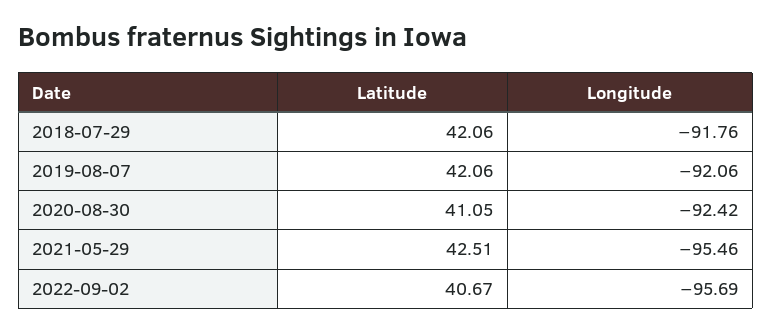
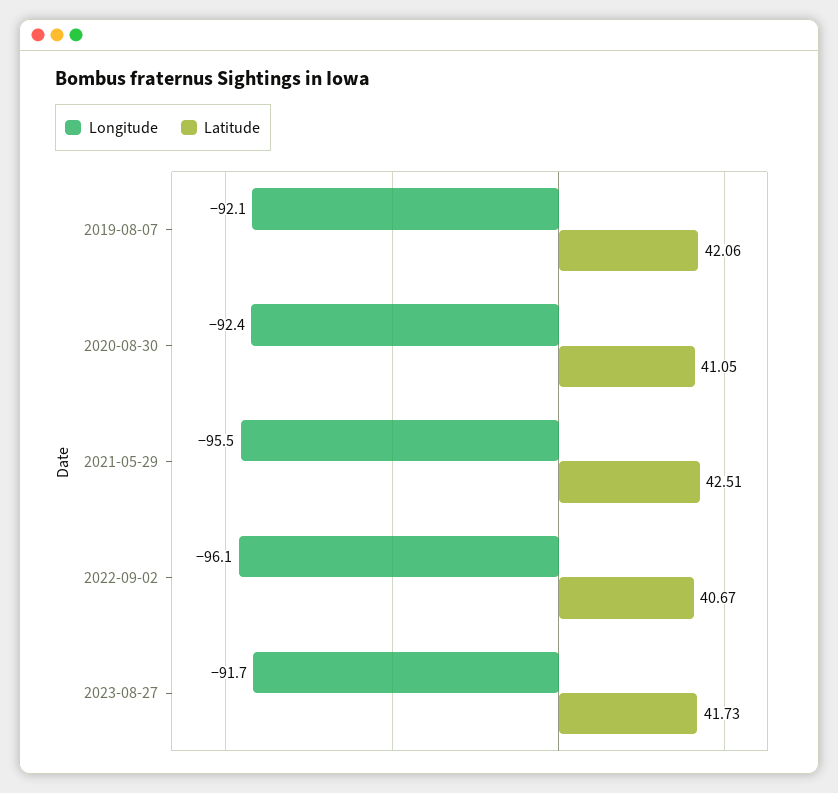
Latitude, 2018-07-29: 42.06 -> none
Longitude, 2018-07-29: -91.76 -> none
Longitude, 2022-09-02: -95.69 -> -96.1
Longitude, 2023-08-27: none -> -91.7
Latitude, 2023-08-27: none -> 41.73

